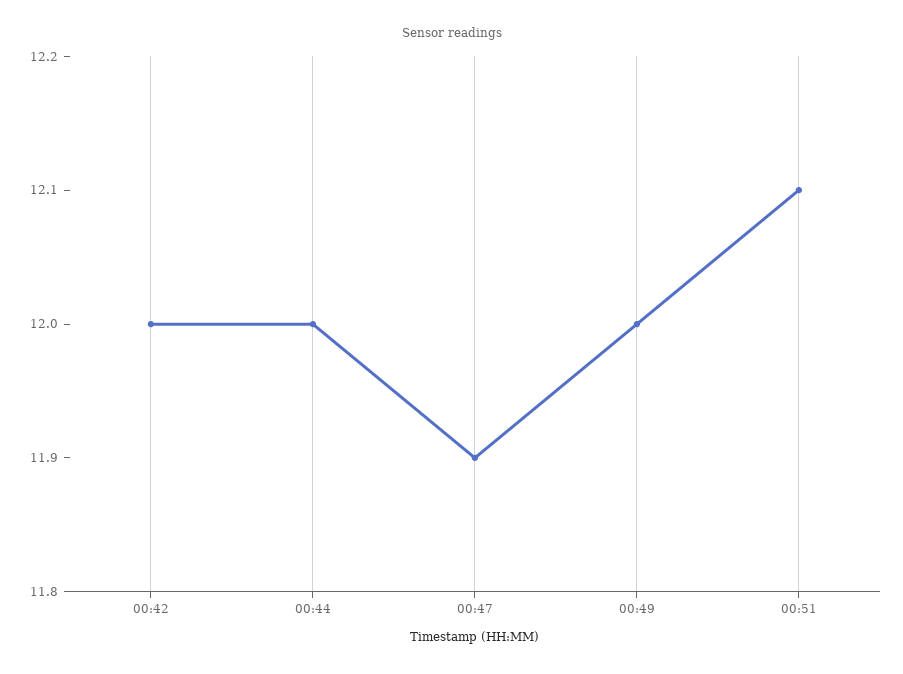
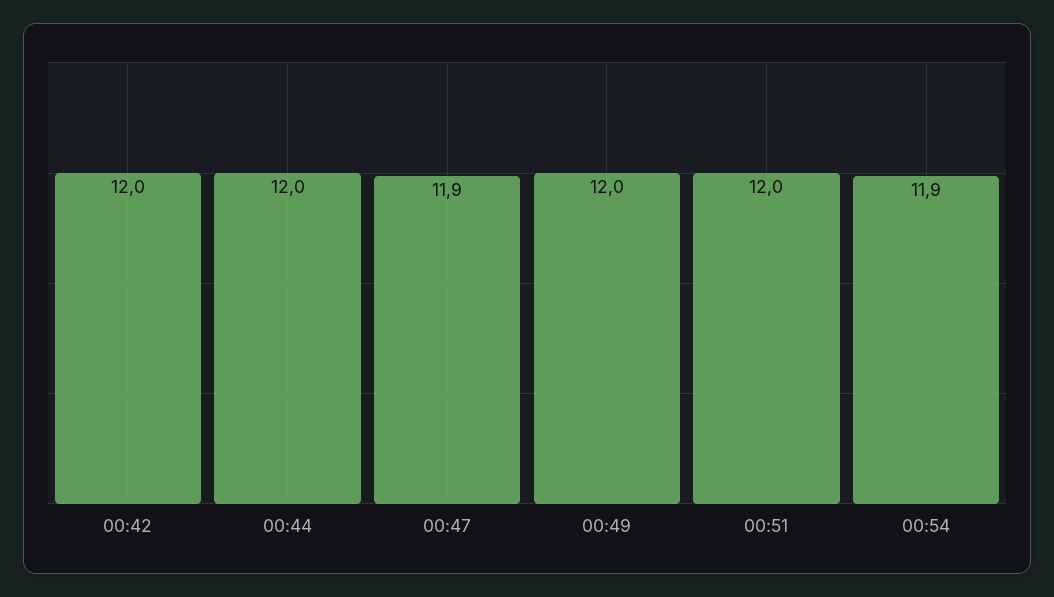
00:51: 12.1 -> 12
00:54: none -> 11.9

